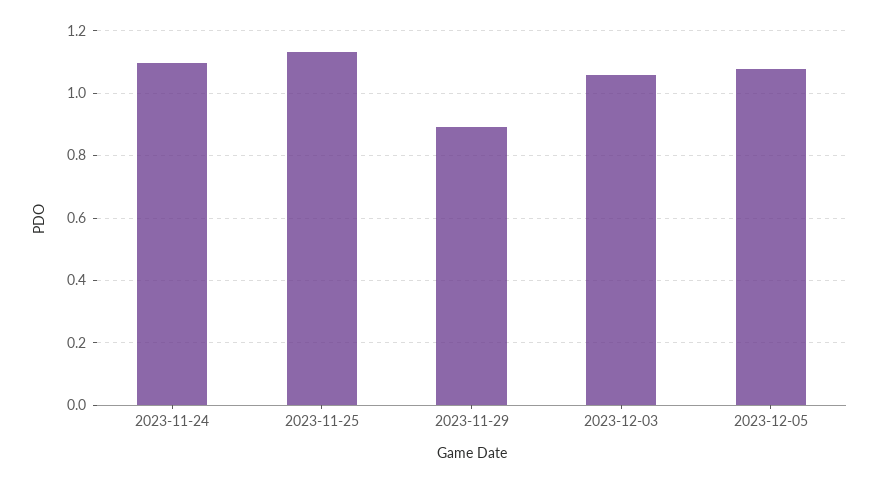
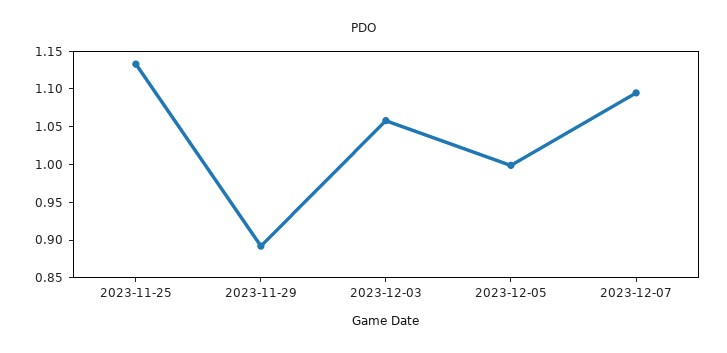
2023-11-24: 1.1 -> none
2023-12-05: 1.08 -> 1
2023-12-07: none -> 1.1

